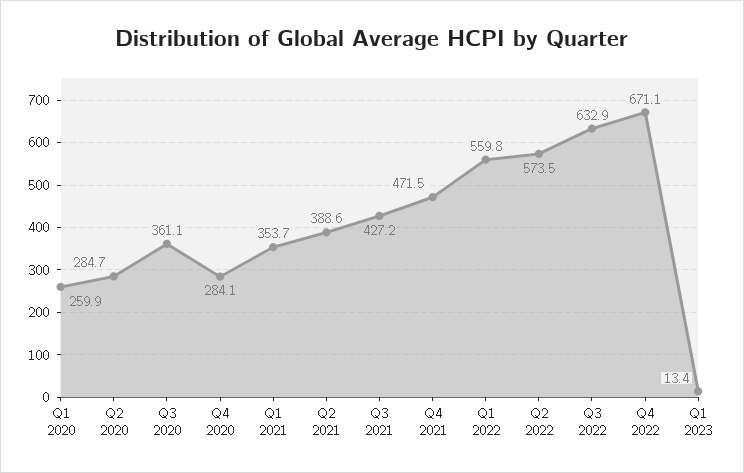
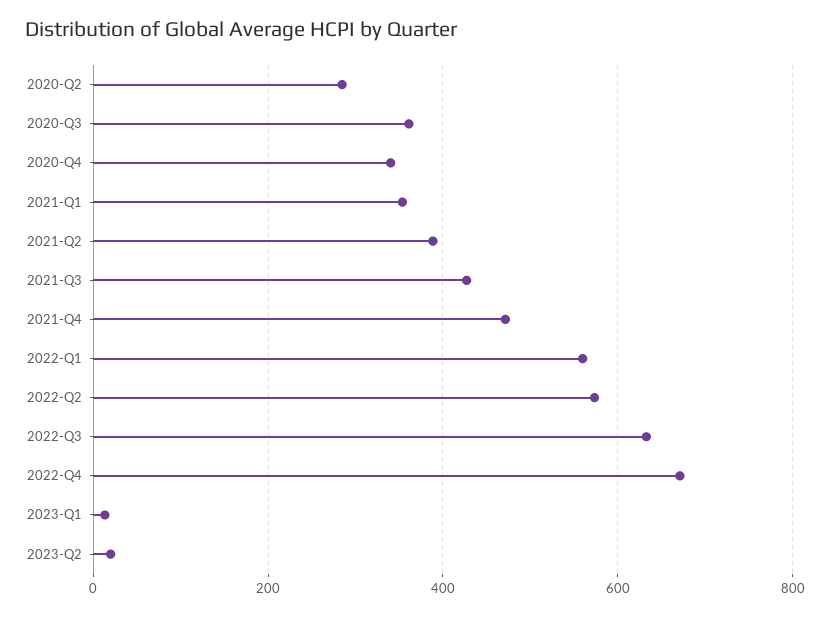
Q1 2020: 259.9 -> none
Q4 2020: 284.1 -> 340
2023-Q2: none -> 20

